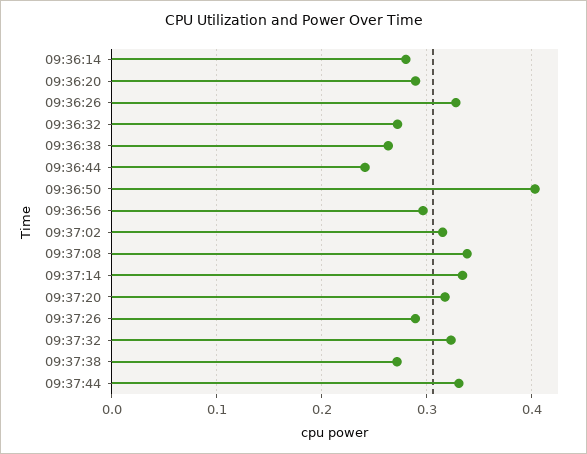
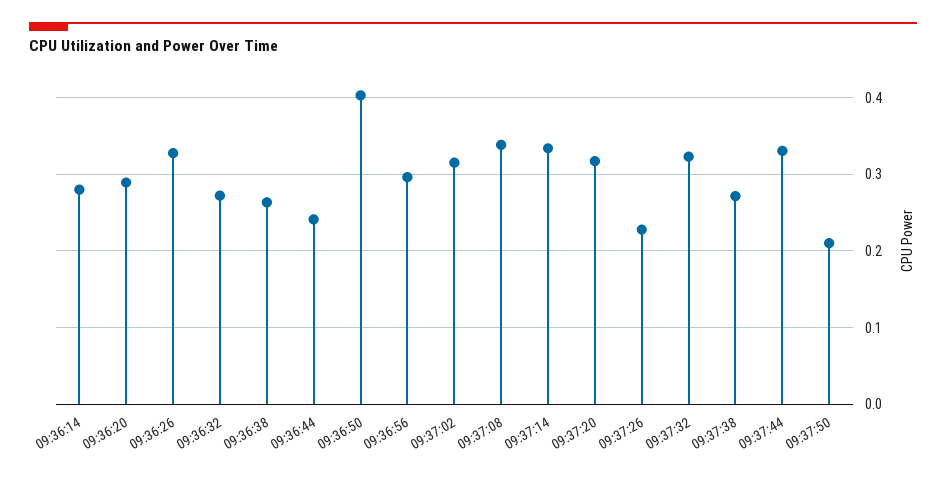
09:37:26: 0.29 -> 0.23
09:37:50: none -> 0.21

